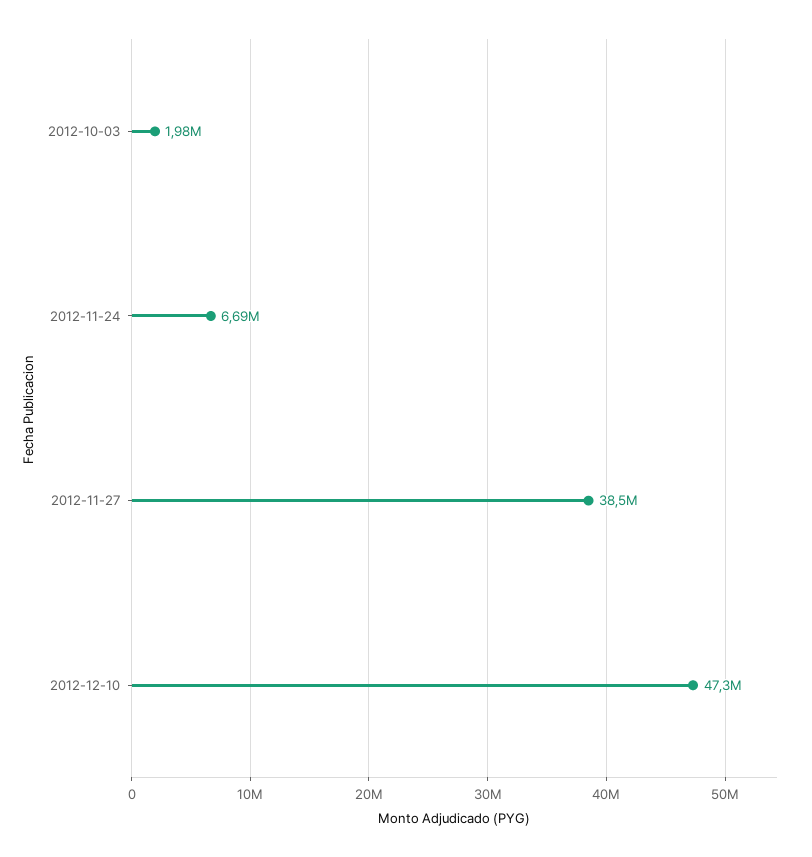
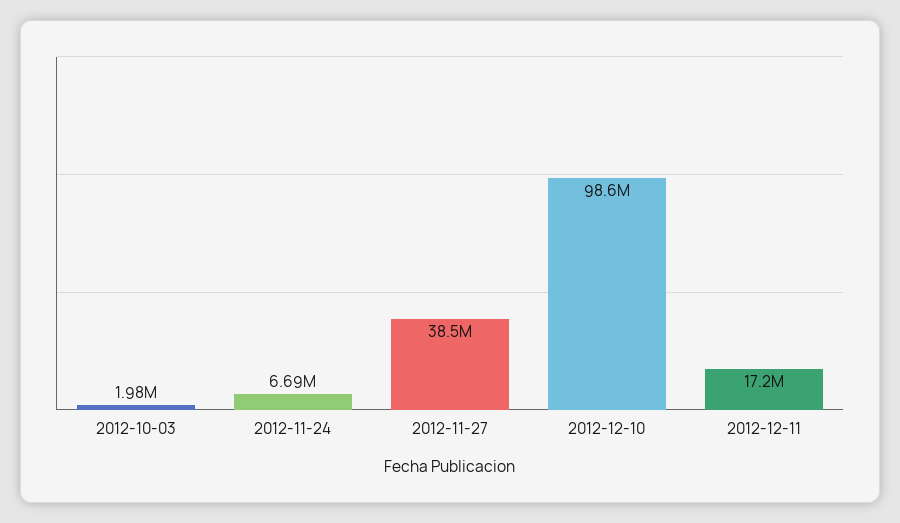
2012-12-10: 47300000 -> 98600000
2012-12-11: none -> 17200000

